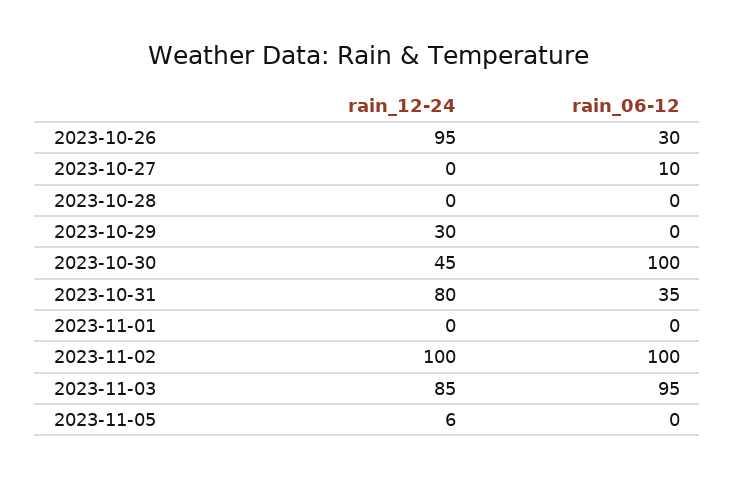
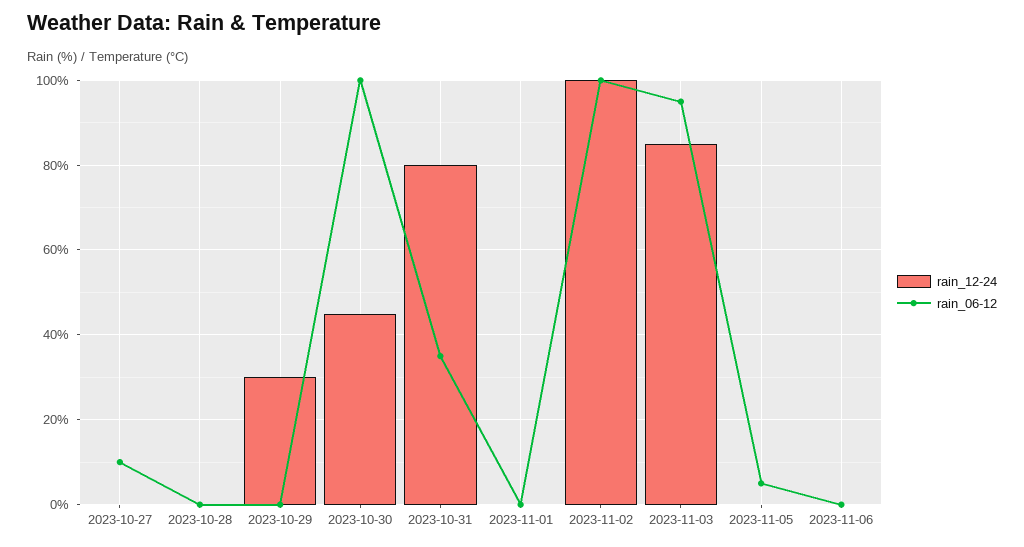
rain_12-24, 2023-10-26: 95 -> none
rain_06-12, 2023-10-26: 30 -> none
rain_12-24, 2023-11-05: 6 -> 0
rain_06-12, 2023-11-05: 0 -> 5
rain_12-24, 2023-11-06: none -> 0
rain_06-12, 2023-11-06: none -> 0

